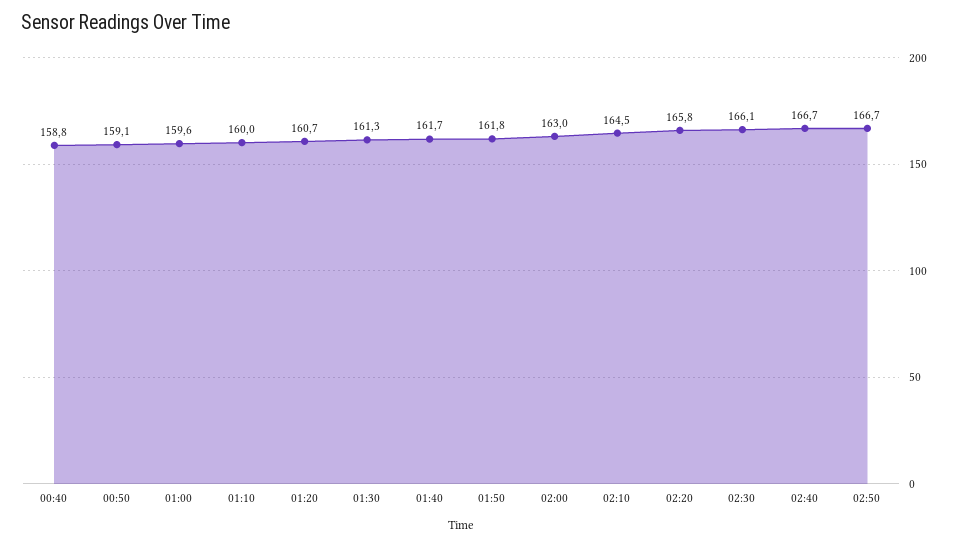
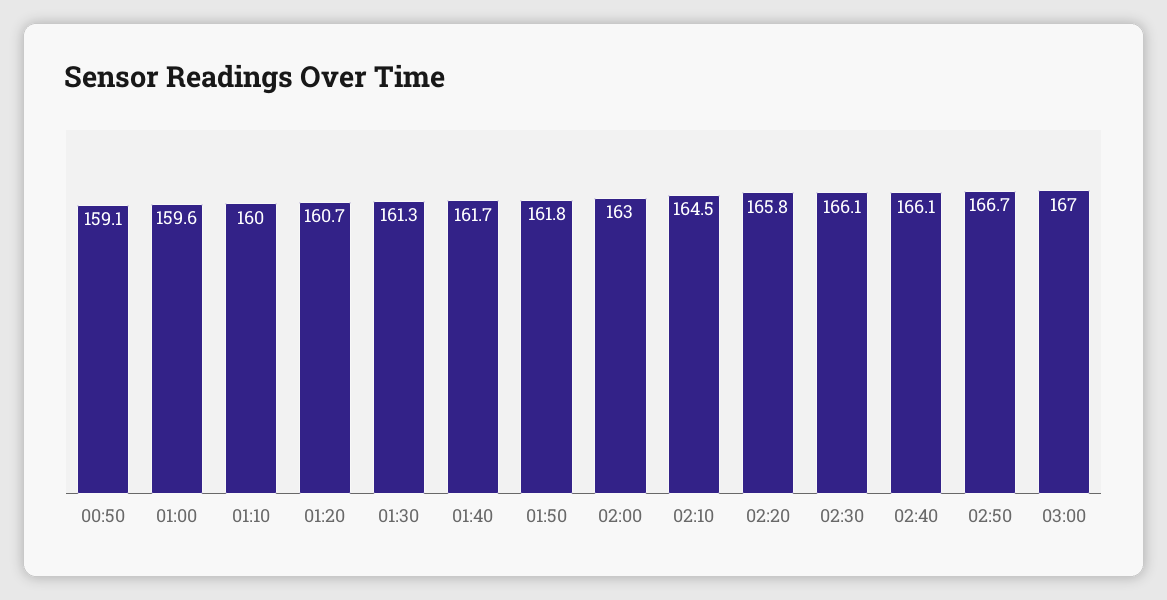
00:40: 158.8 -> none
02:40: 166.7 -> 166.1
03:00: none -> 167

